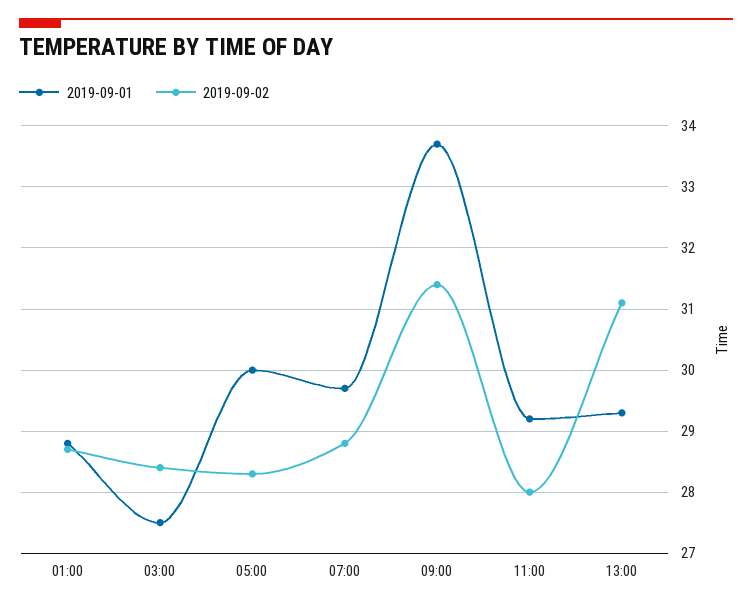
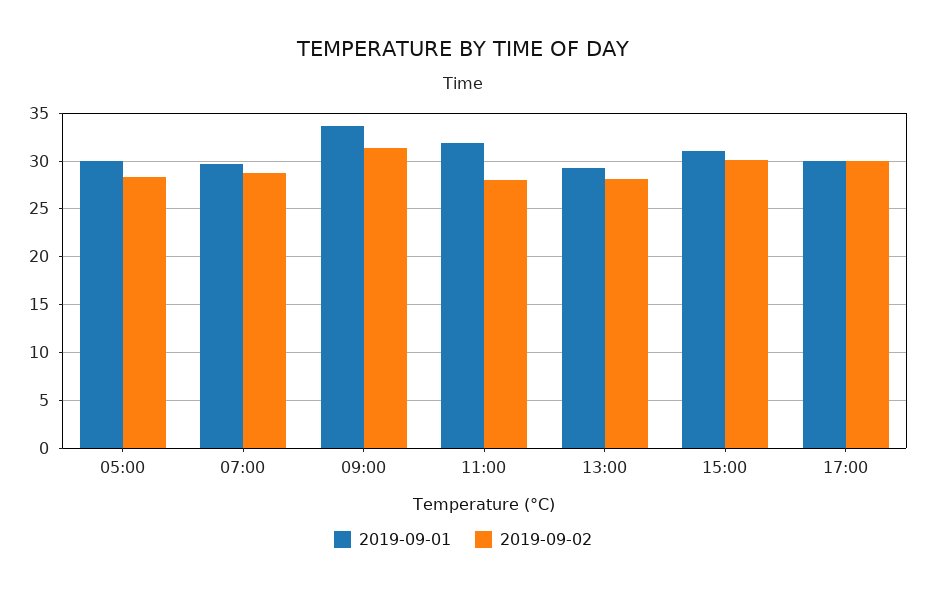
2019-09-01, 01:00: 28.8 -> none
2019-09-02, 01:00: 28.7 -> none
2019-09-01, 03:00: 27.5 -> none
2019-09-02, 03:00: 28.4 -> none
2019-09-01, 11:00: 29.2 -> 32
2019-09-02, 13:00: 31.1 -> 28
2019-09-01, 15:00: none -> 31
2019-09-02, 15:00: none -> 30
2019-09-01, 17:00: none -> 30
2019-09-02, 17:00: none -> 30

